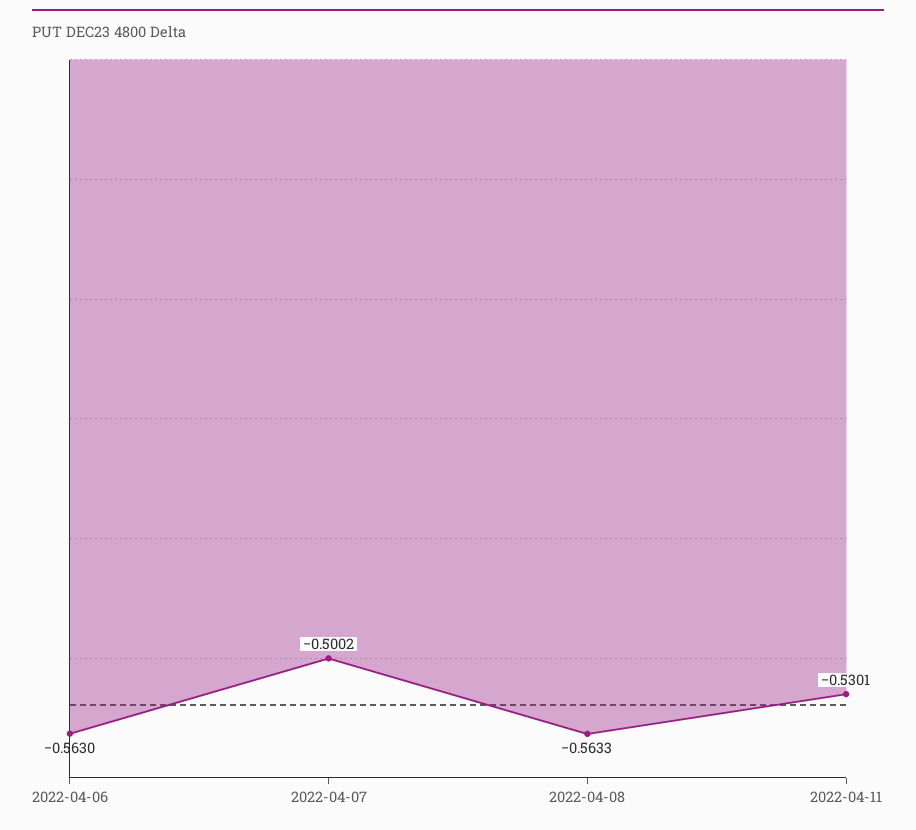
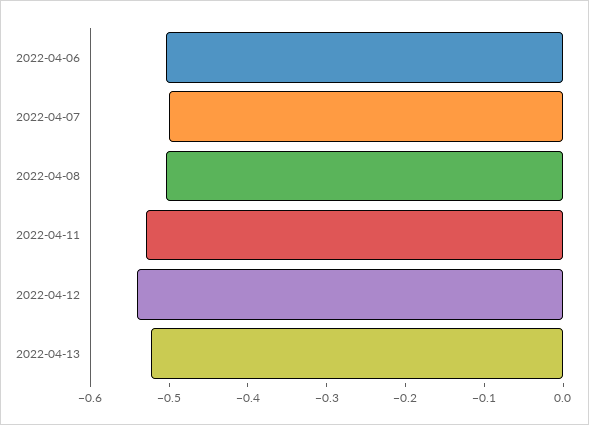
2022-04-06: -0.563 -> -0.5
2022-04-08: -0.5633 -> -0.5
2022-04-12: none -> -0.54
2022-04-13: none -> -0.52

